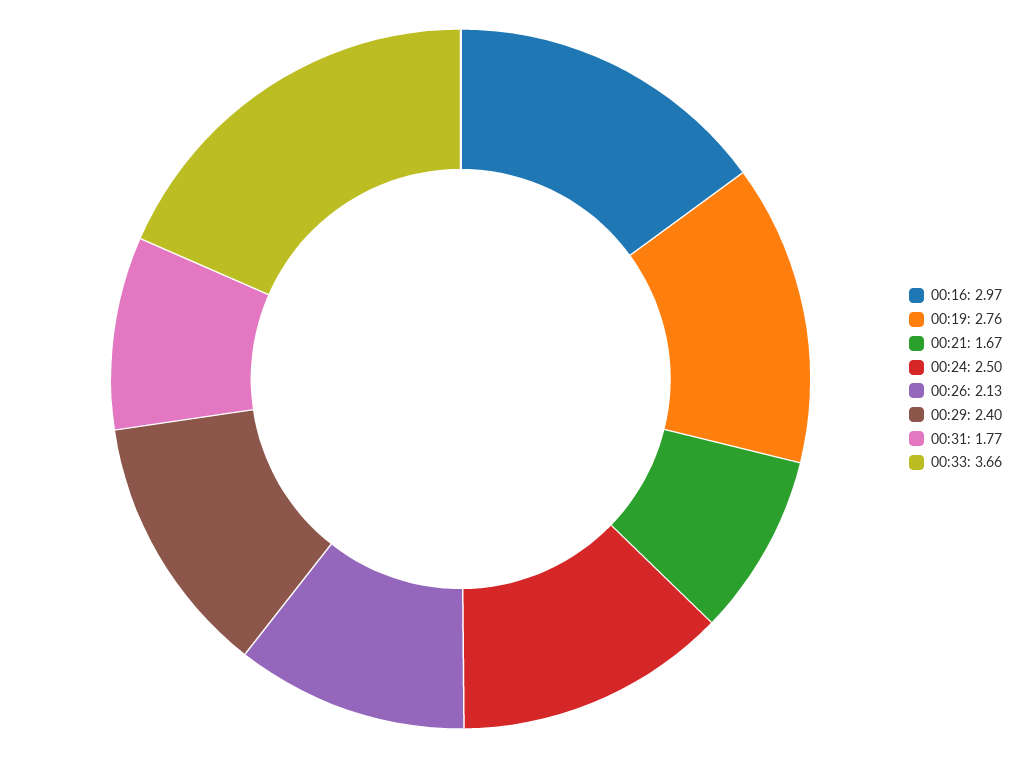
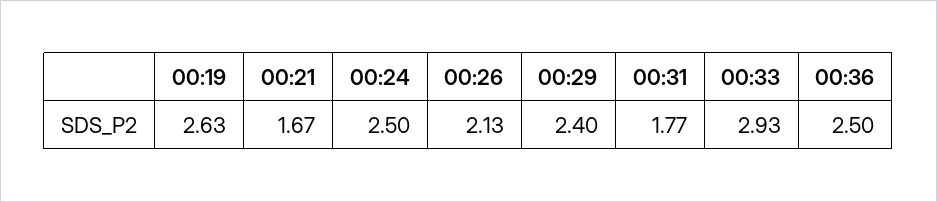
00:16: 2.97 -> none
00:19: 2.76 -> 2.63
00:33: 3.66 -> 2.93
00:36: none -> 2.5

